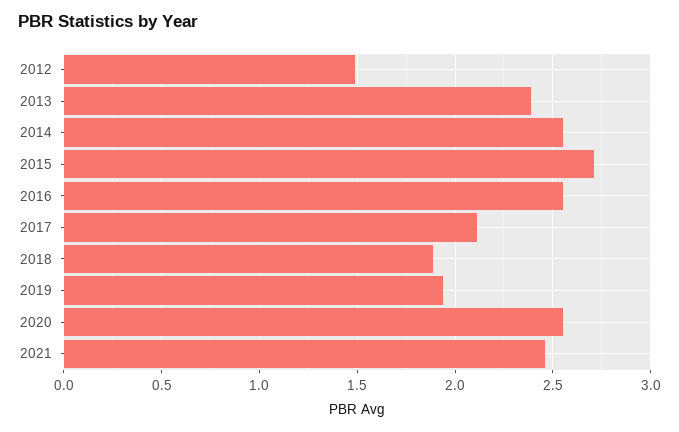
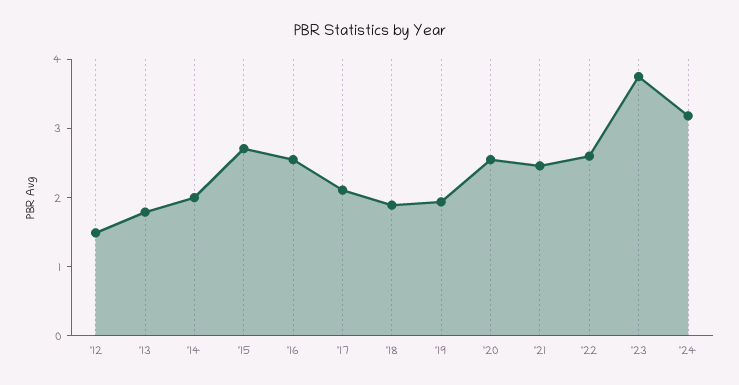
2013: 2.4 -> 1.8
2014: 2.55 -> 2
'22: none -> 2.6
'23: none -> 3.8
'24: none -> 3.2

